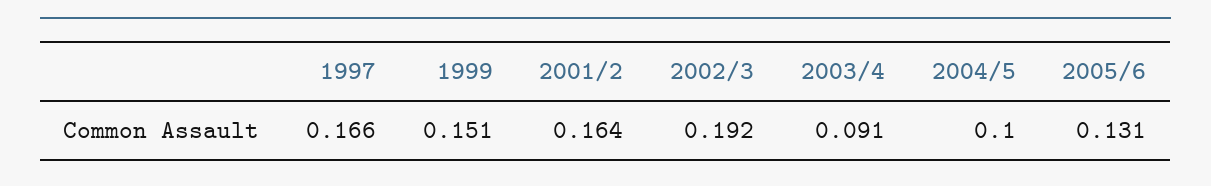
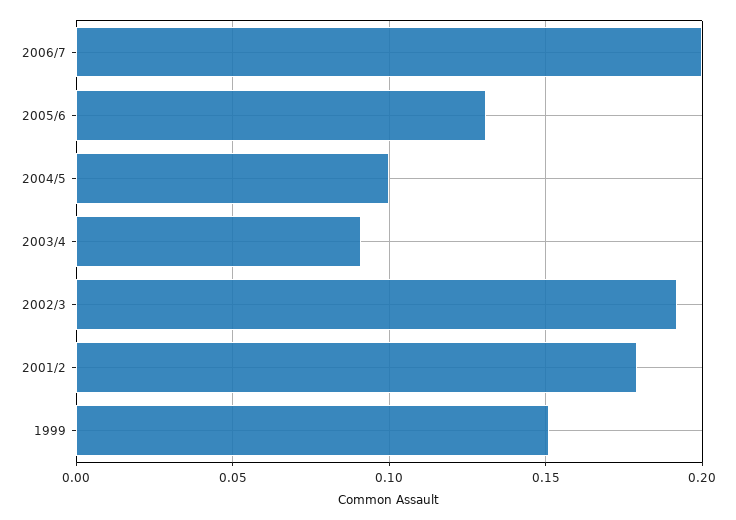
1997: 0.166 -> none
2001/2: 0.164 -> 0.18
2006/7: none -> 0.2

